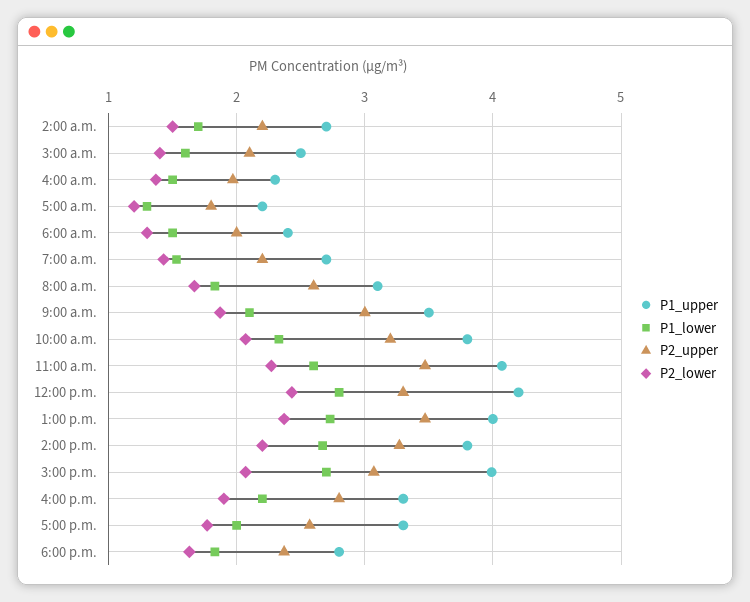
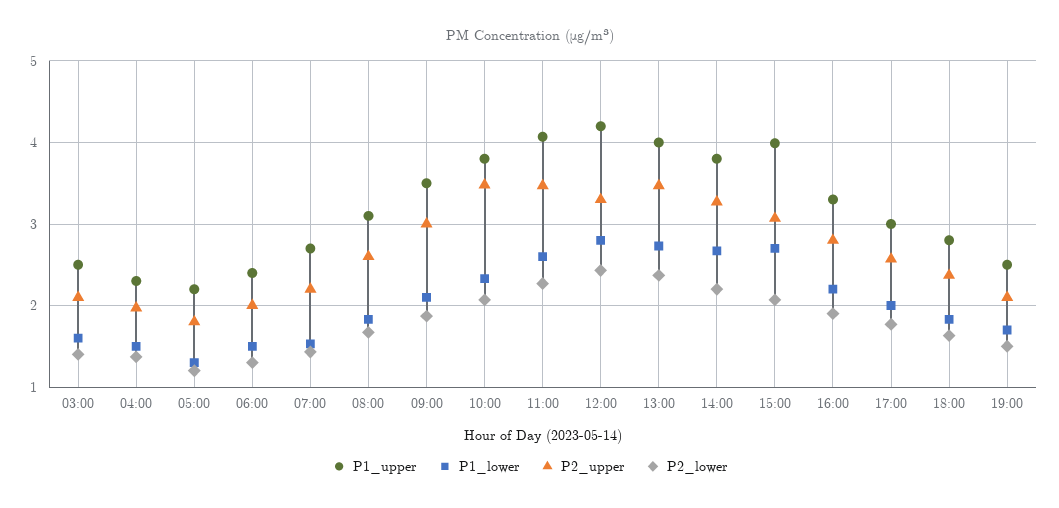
P1_upper, 2:00 a.m.: 2.7 -> none
P1_lower, 2:00 a.m.: 1.7 -> none
P2_upper, 2:00 a.m.: 2.2 -> none
P2_lower, 2:00 a.m.: 1.5 -> none
P2_upper, 10:00 a.m.: 3.2 -> 3.5
P1_upper, 5:00 p.m.: 3.3 -> 3
P1_upper, 19:00: none -> 2.5
P1_lower, 19:00: none -> 1.7
P2_upper, 19:00: none -> 2.1
P2_lower, 19:00: none -> 1.5

